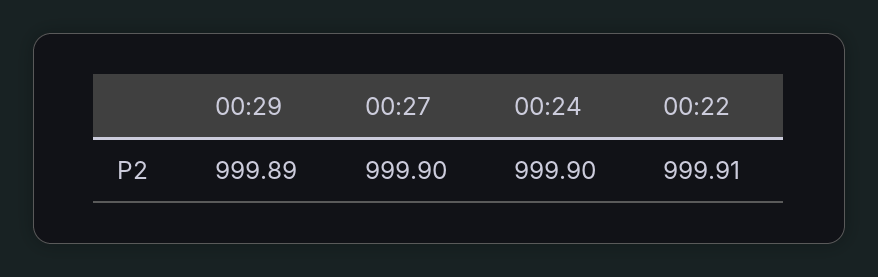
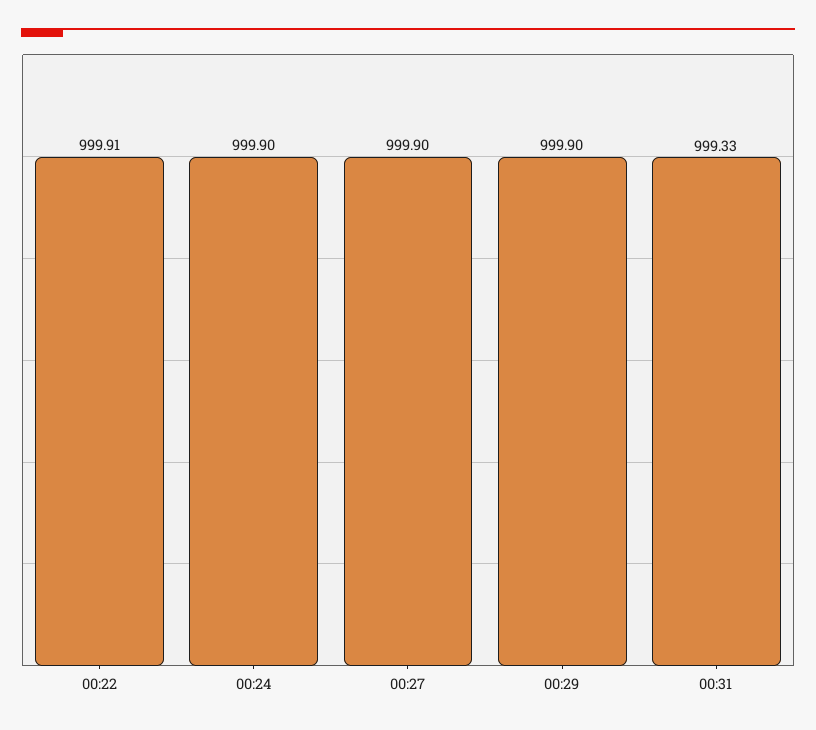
00:29: 999.89 -> 999.9
00:31: none -> 999.33

